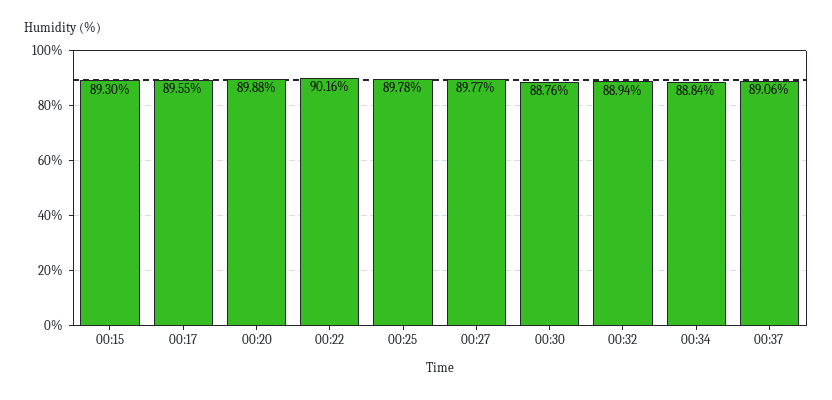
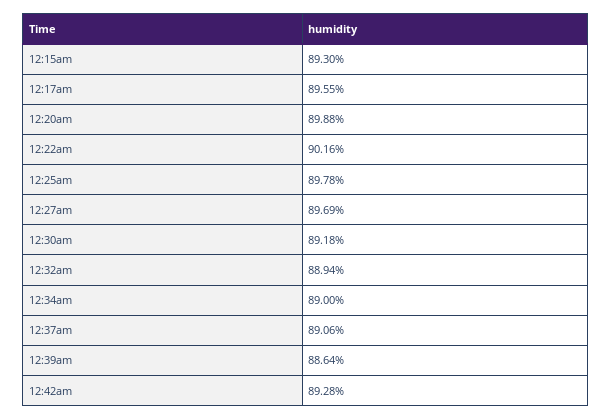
00:27: 89.77 -> 89.69
00:30: 88.76 -> 89.18
00:34: 88.84 -> 89
12:39am: none -> 88.64
12:42am: none -> 89.28

